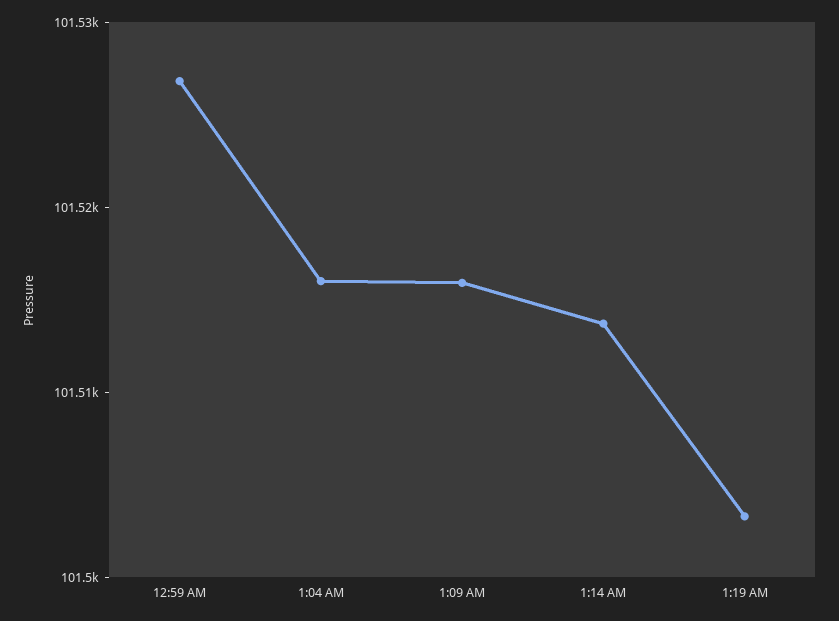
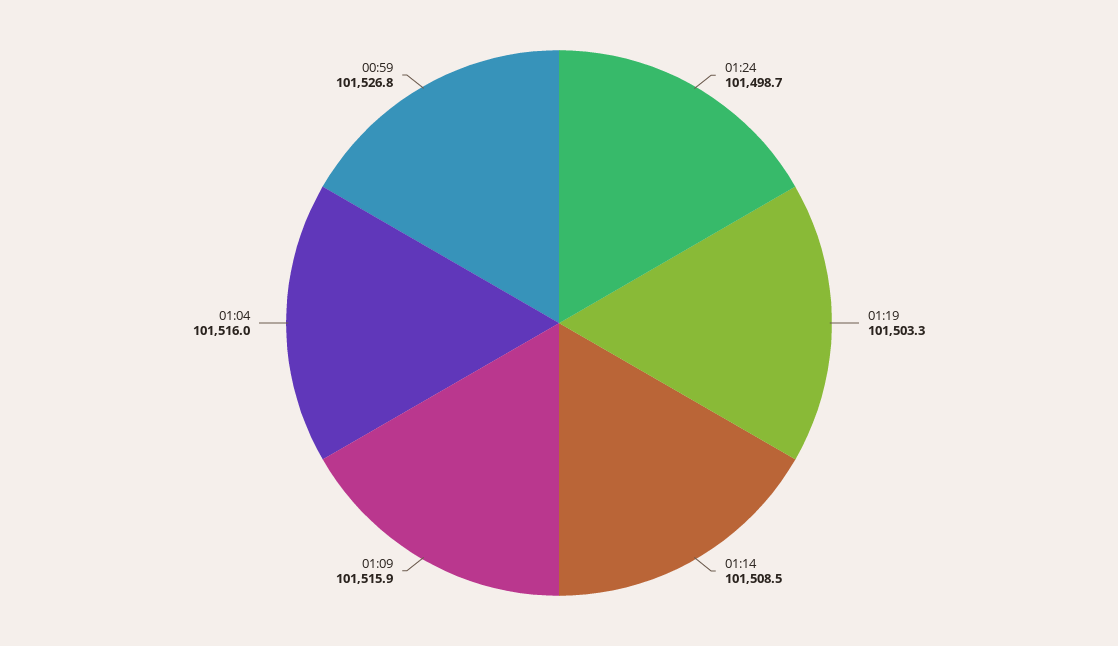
1:14 AM: 101514 -> 101508.5
01:24: none -> 101498.7

